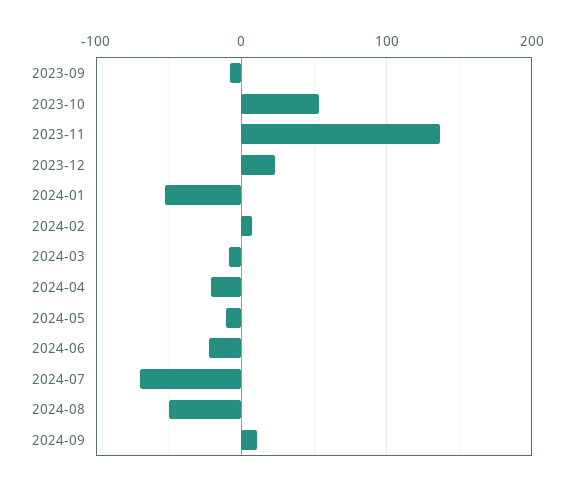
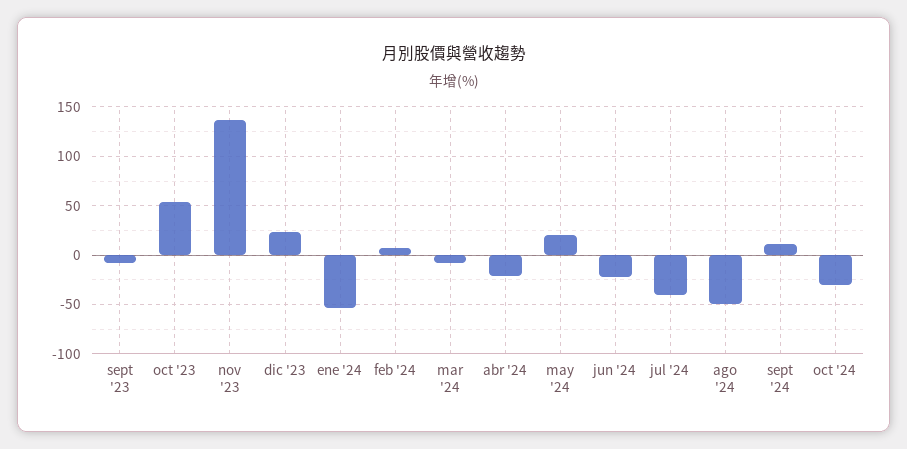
2024-05: -10 -> 20
2024-07: -70 -> -40
oct '24: none -> -30

